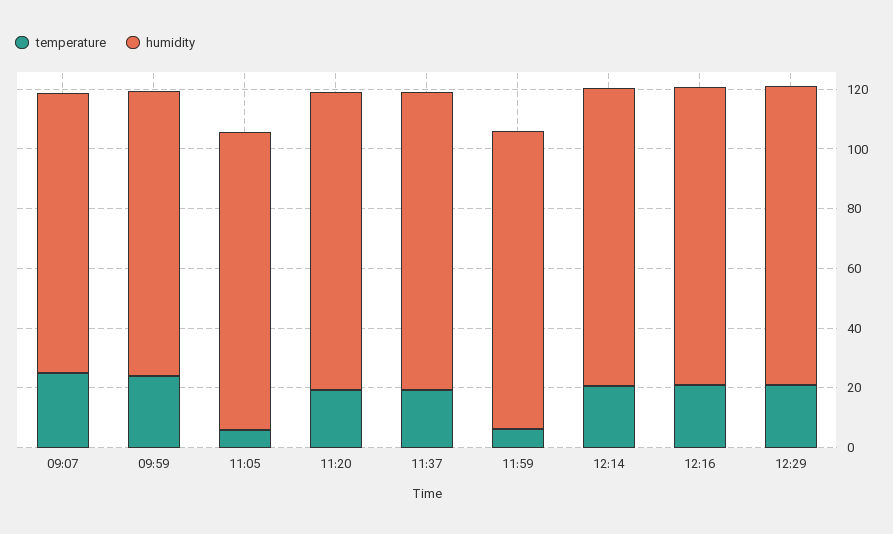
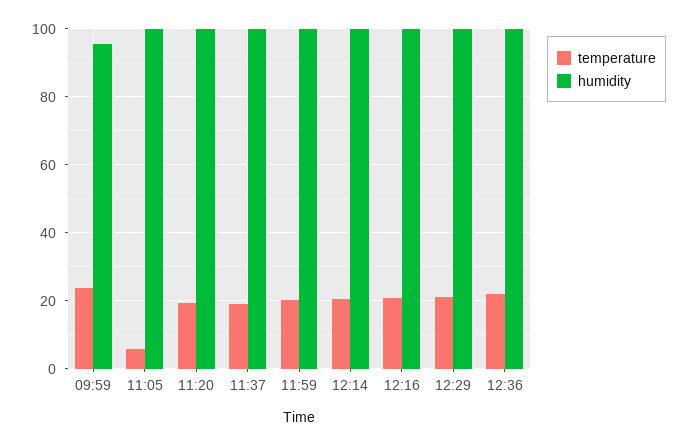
temperature, 09:07: 25 -> none
humidity, 09:07: 95 -> none
temperature, 11:59: 5 -> 20
temperature, 12:36: none -> 22
humidity, 12:36: none -> 100

